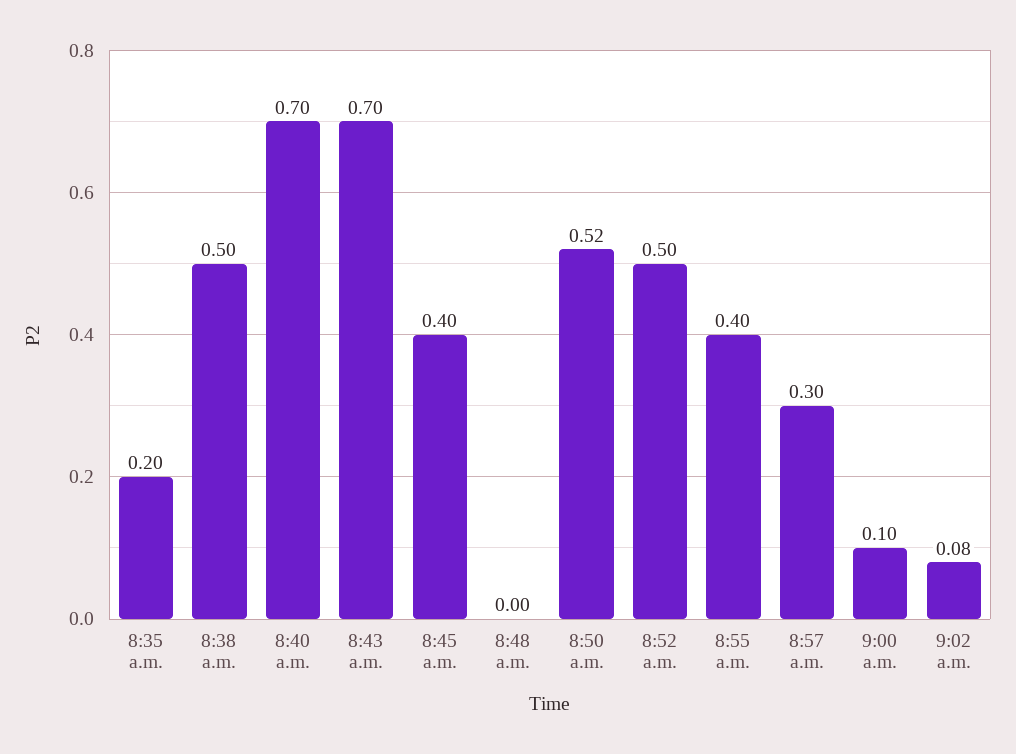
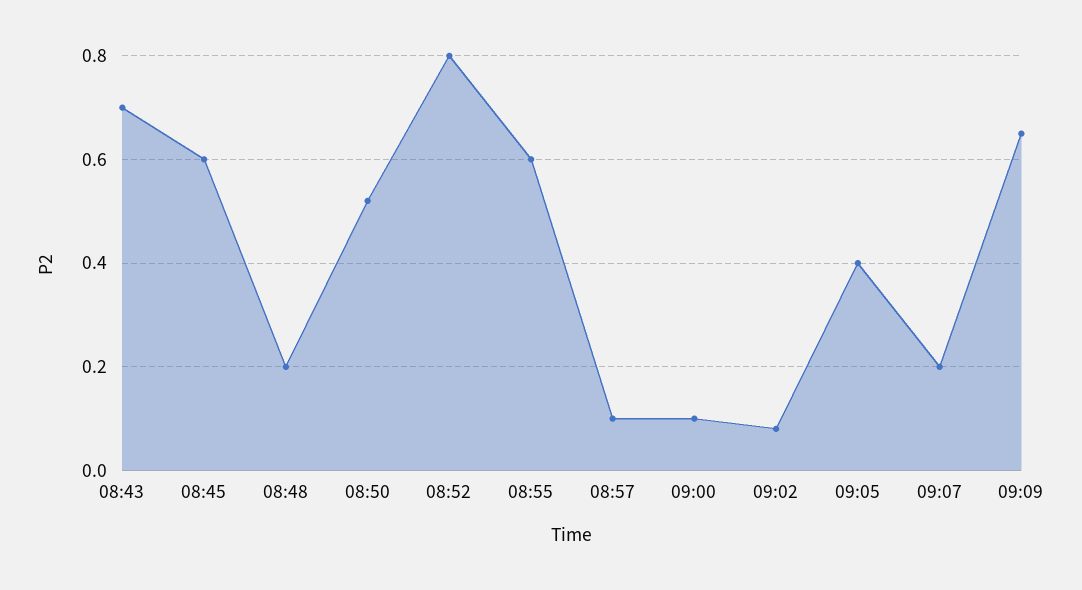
8:35 a.m.: 0.2 -> none
8:38 a.m.: 0.5 -> none
8:40 a.m.: 0.7 -> none
8:45 a.m.: 0.4 -> 0.6
8:48 a.m.: 0 -> 0.2
8:52 a.m.: 0.5 -> 0.8
8:55 a.m.: 0.4 -> 0.6
8:57 a.m.: 0.3 -> 0.1
09:05: none -> 0.4
09:07: none -> 0.2
09:09: none -> 0.65

